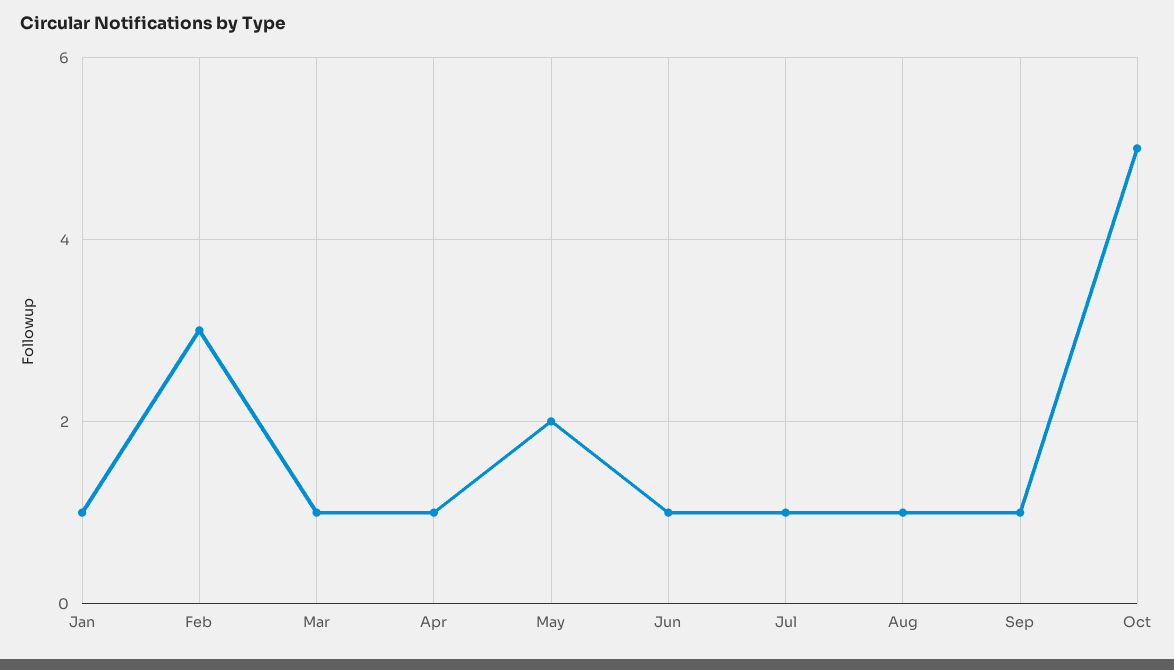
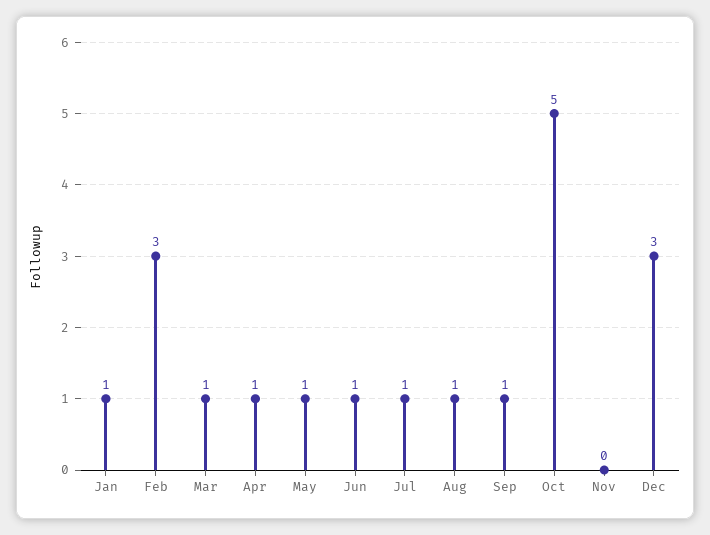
May: 2 -> 1
Nov: none -> 0
Dec: none -> 3

